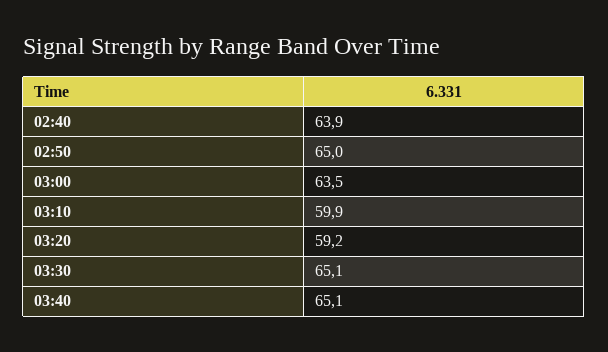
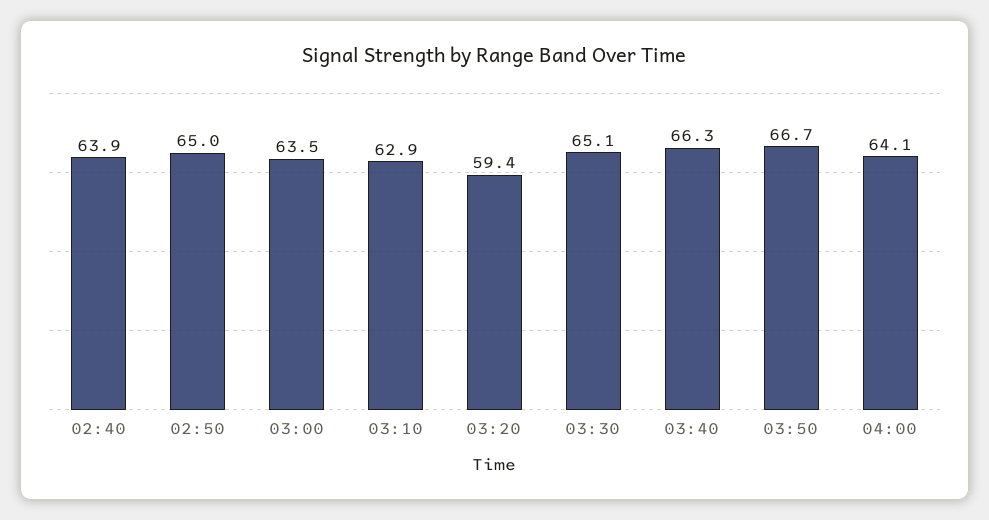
03:10: 59.9 -> 62.9
03:20: 59.2 -> 59.4
03:40: 65.1 -> 66.3
03:50: none -> 66.7
04:00: none -> 64.1

